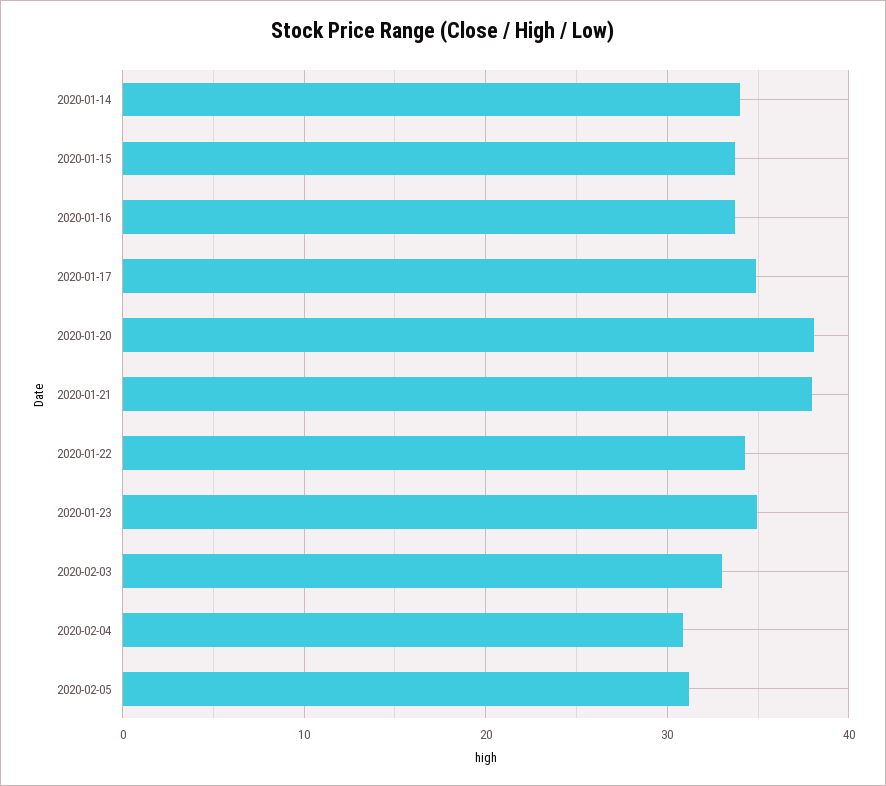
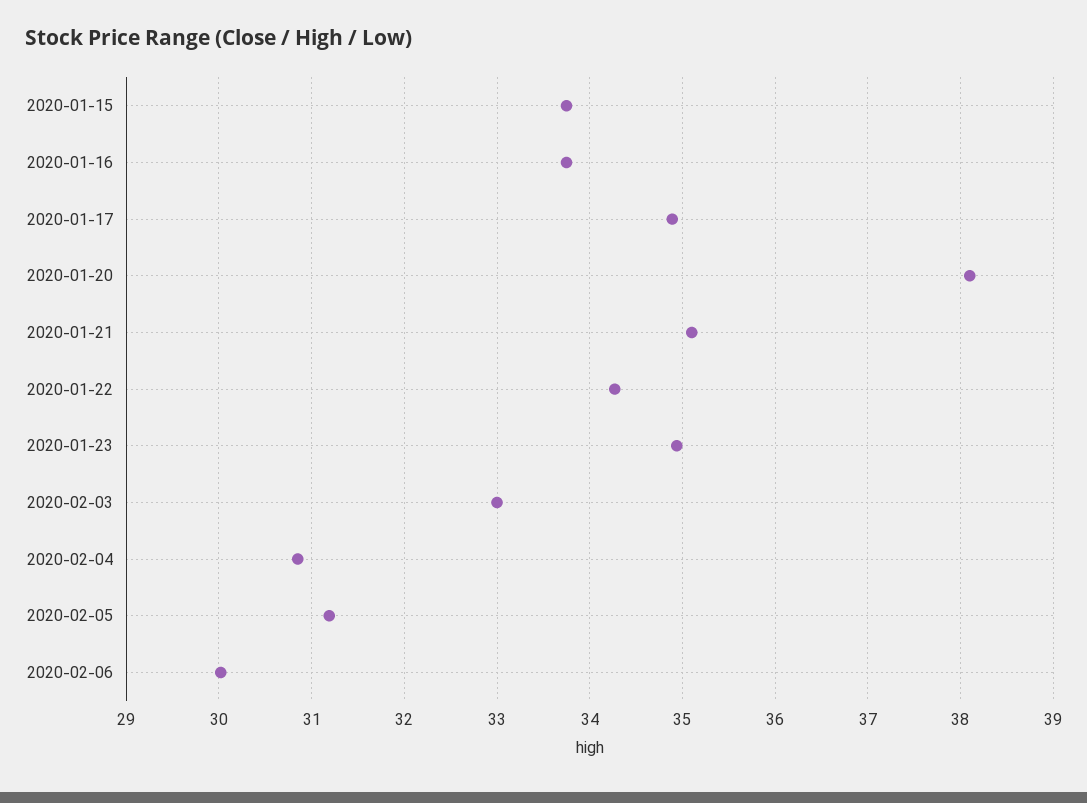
2020-01-14: 34 -> none
2020-01-21: 38 -> 35.1
2020-02-06: none -> 30

